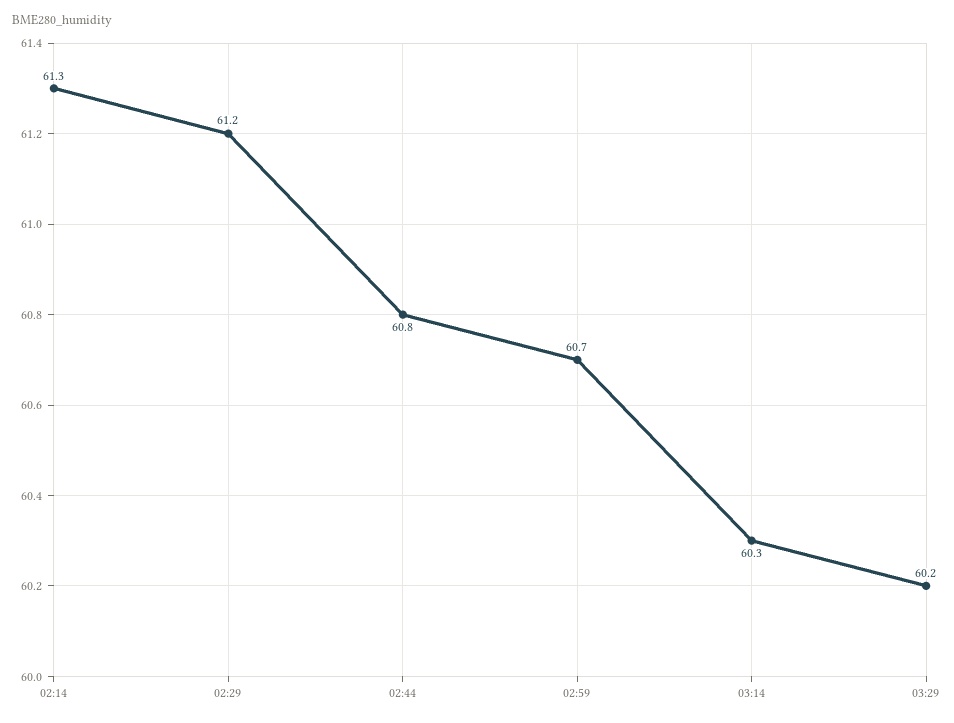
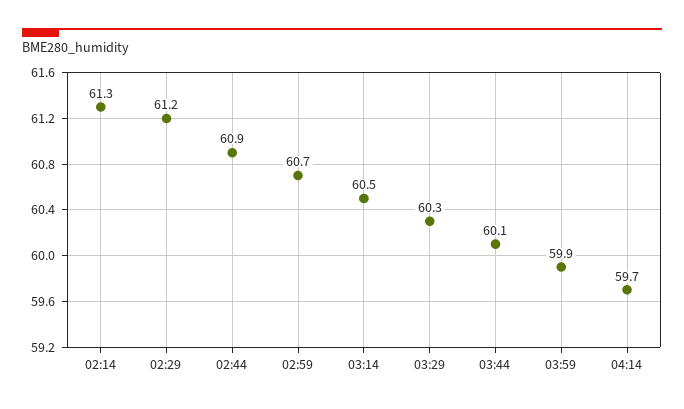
02:44: 60.8 -> 60.9
03:14: 60.3 -> 60.5
03:29: 60.2 -> 60.3
03:44: none -> 60.1
03:59: none -> 59.9
04:14: none -> 59.7

